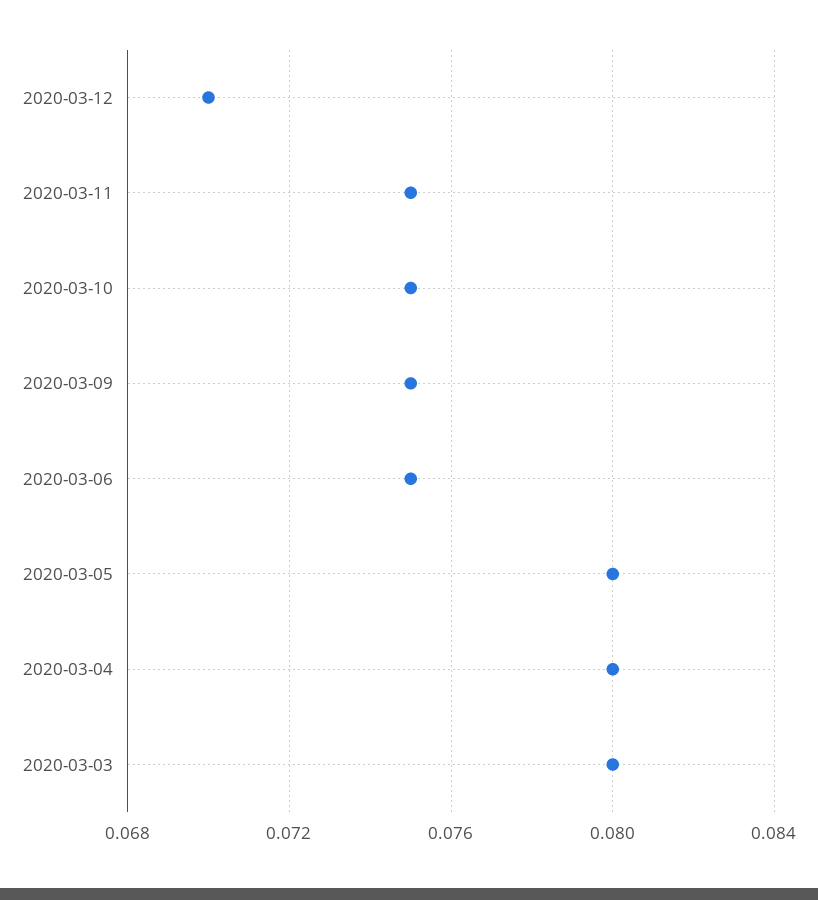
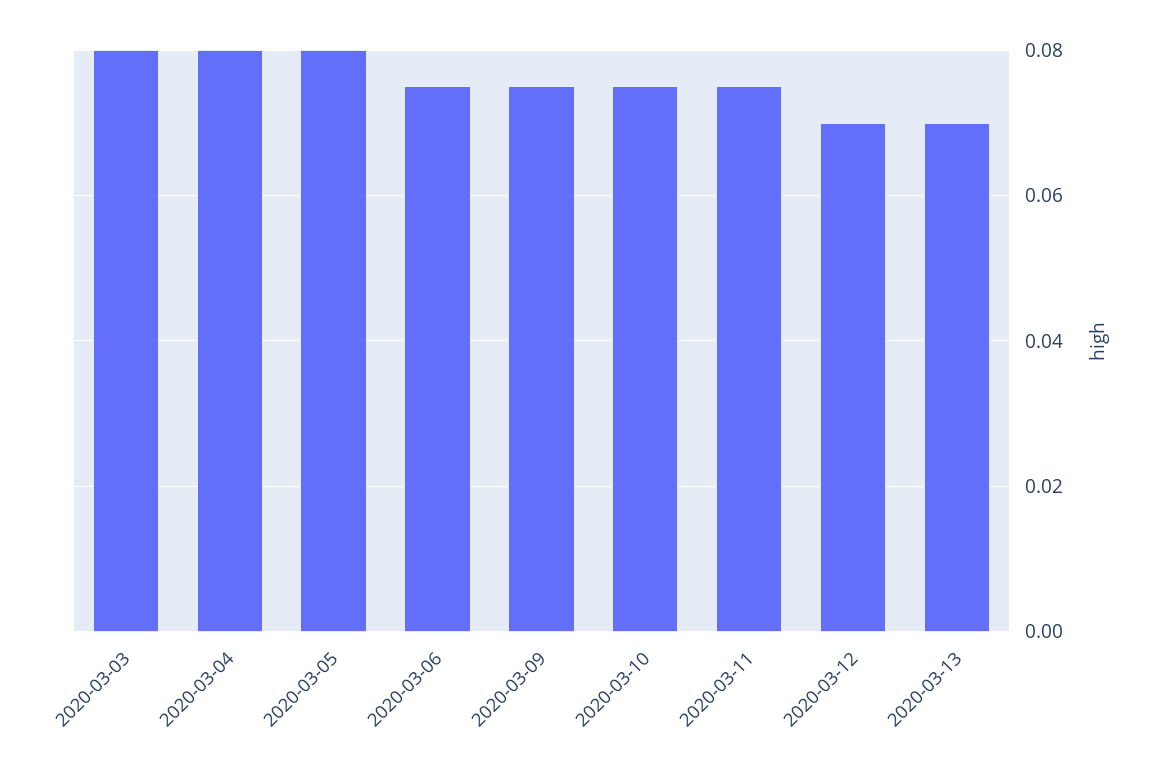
2020-03-13: none -> 0.07

